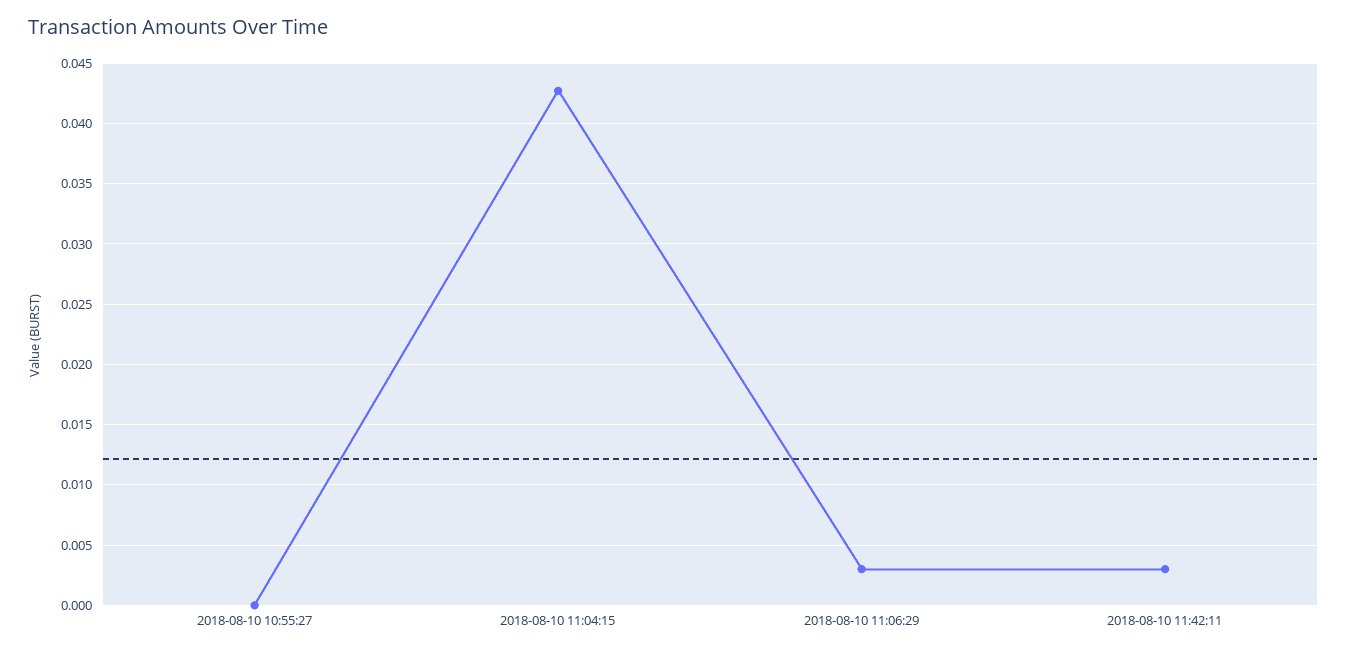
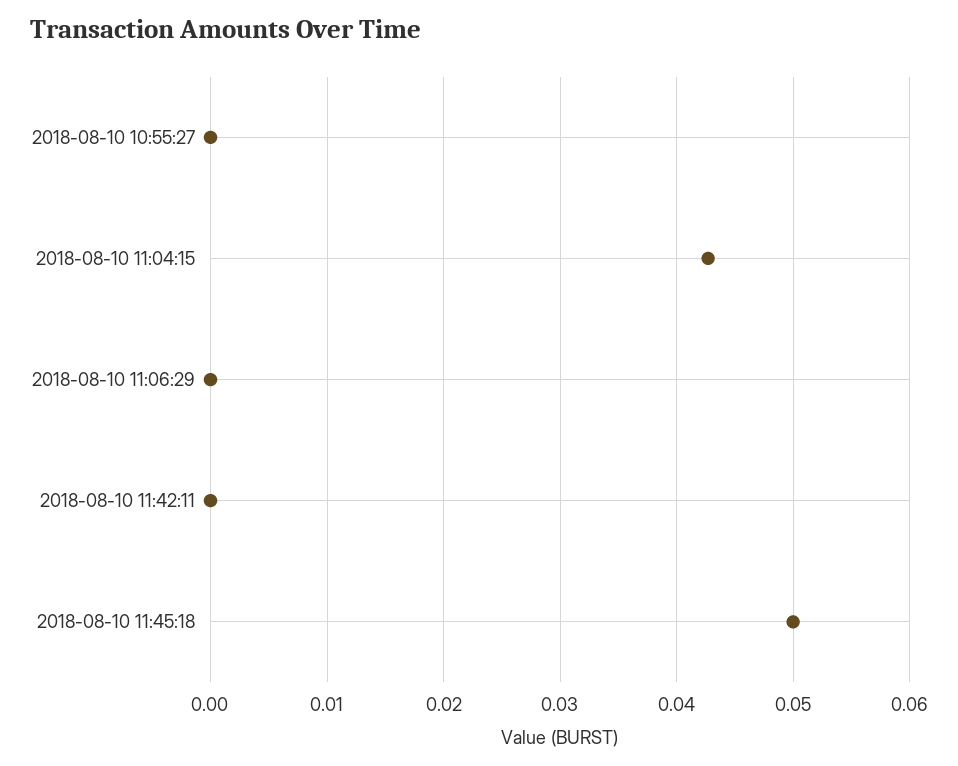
2018-08-10 11:06:29: 0.003 -> 0
2018-08-10 11:42:11: 0.003 -> 0
2018-08-10 11:45:18: none -> 0.05

